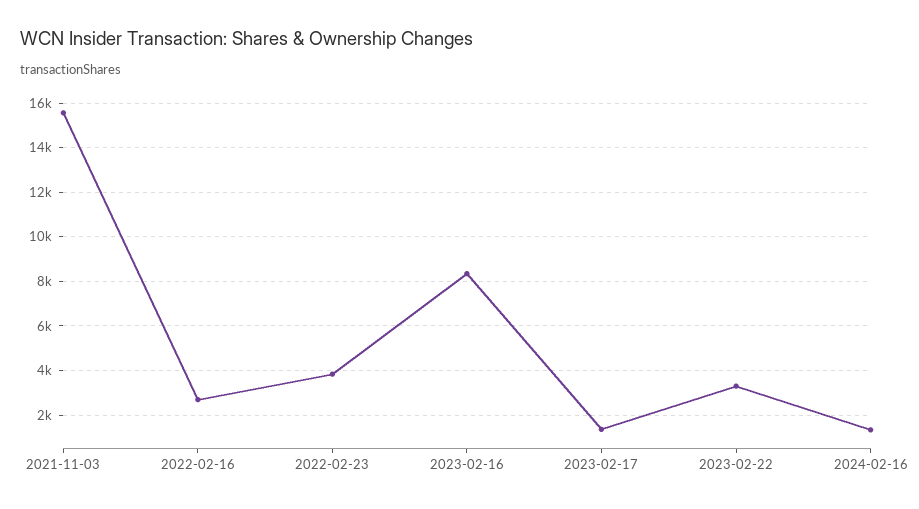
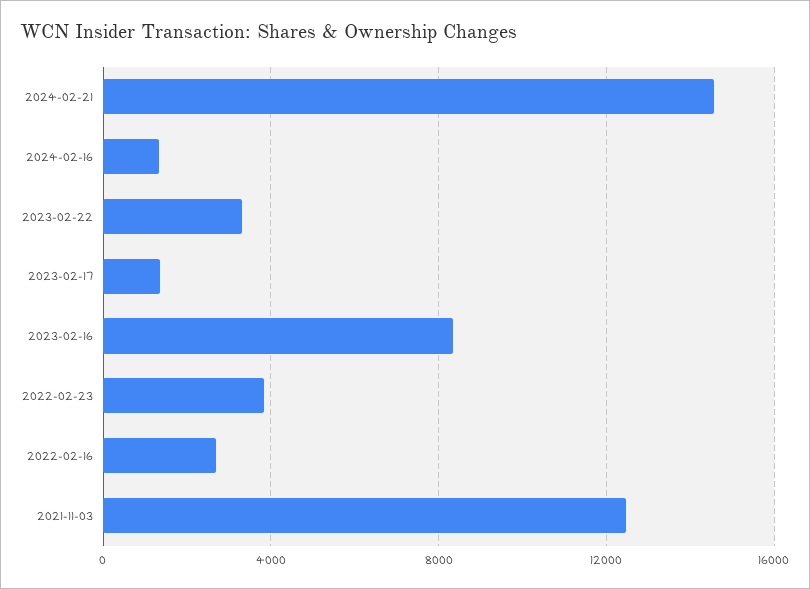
2021-11-03: 15500 -> 12500
2024-02-21: none -> 14500

